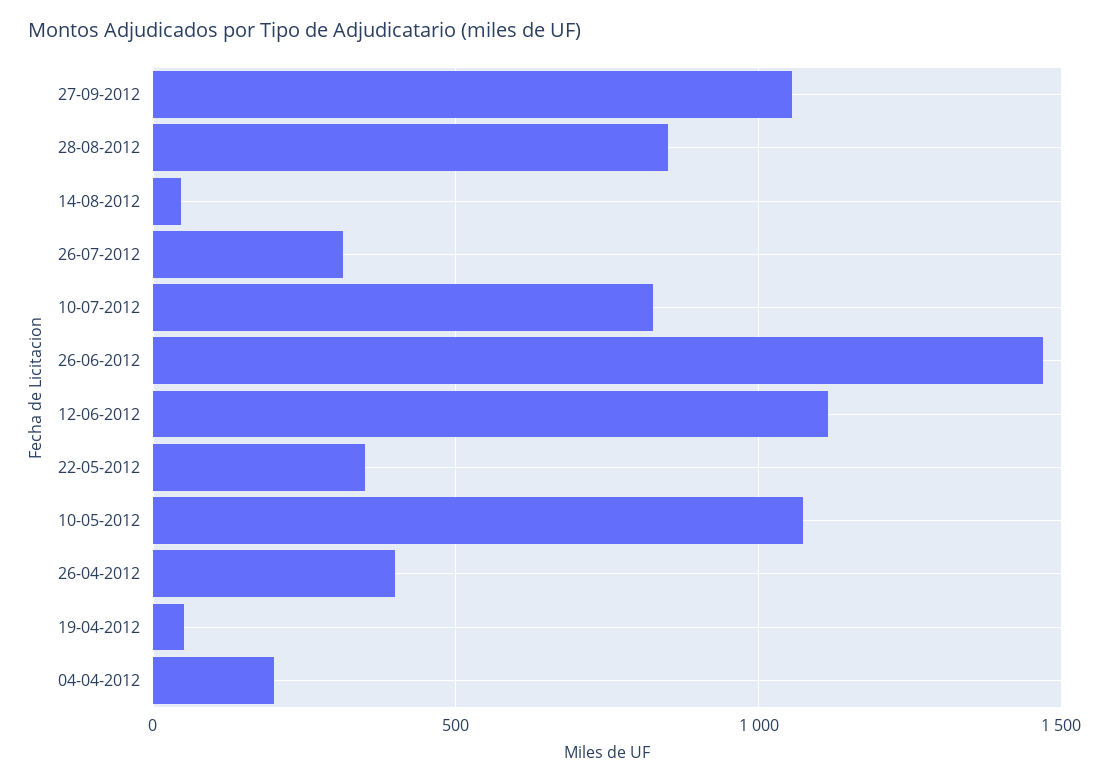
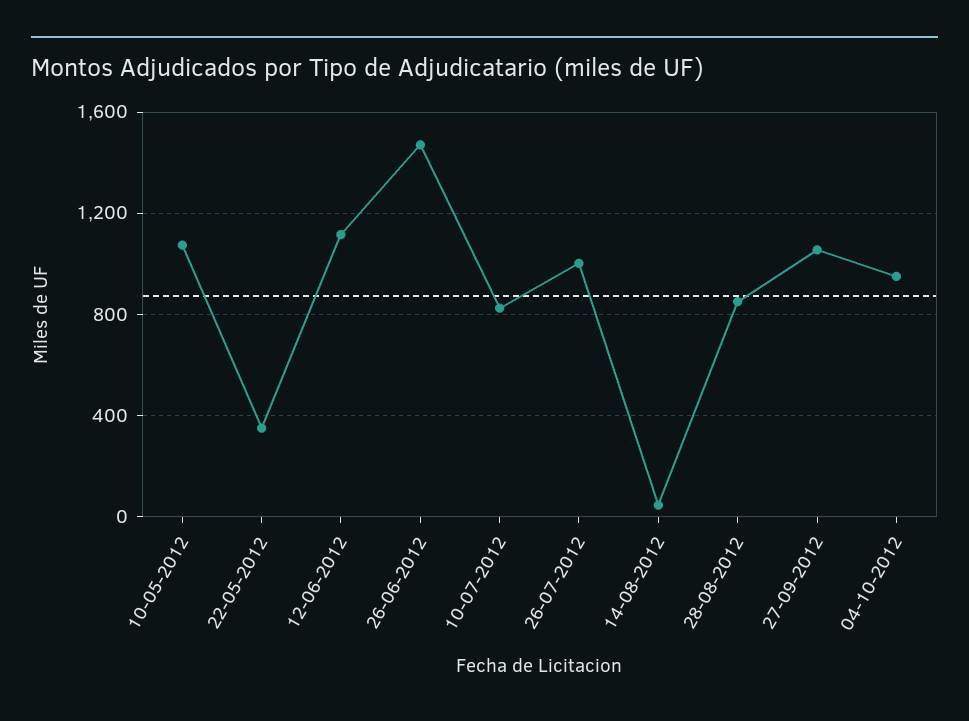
26-07-2012: 300 -> 1000
26-04-2012: 400 -> none
19-04-2012: 50 -> none
04-04-2012: 200 -> none
04-10-2012: none -> 950

